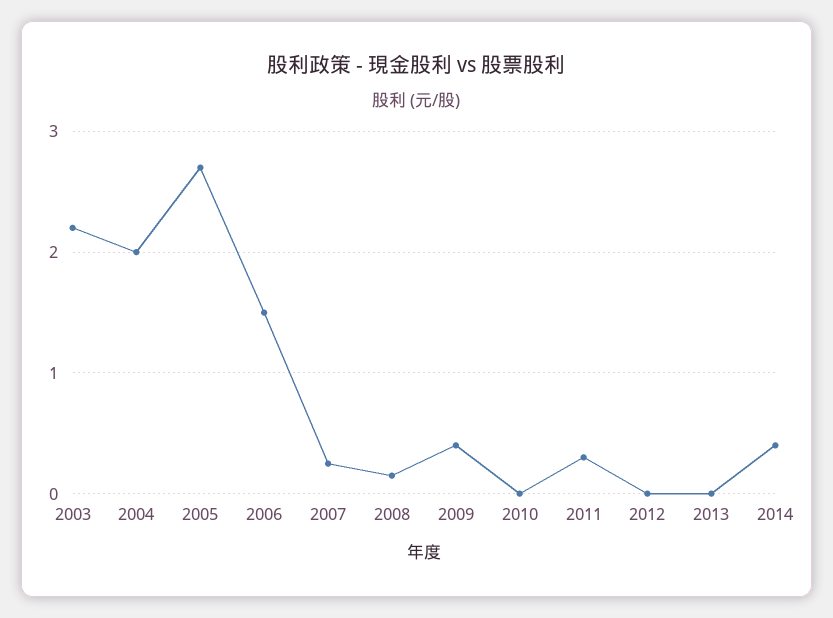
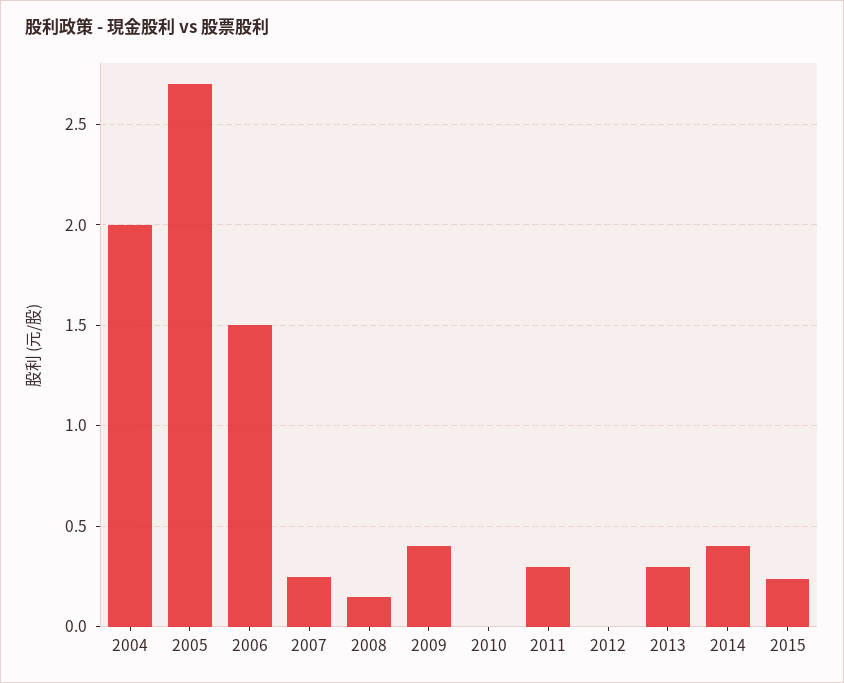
2003: 2.2 -> none
2013: 0 -> 0.3
2015: none -> 0.25

